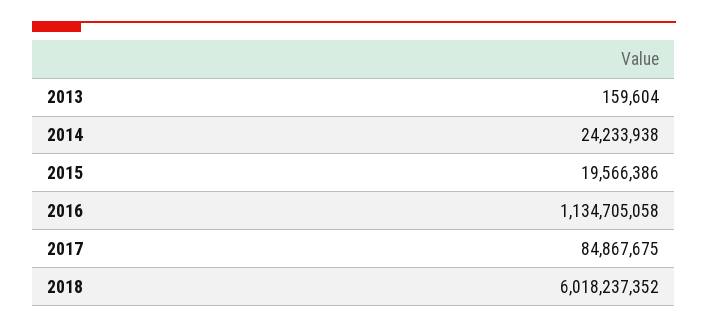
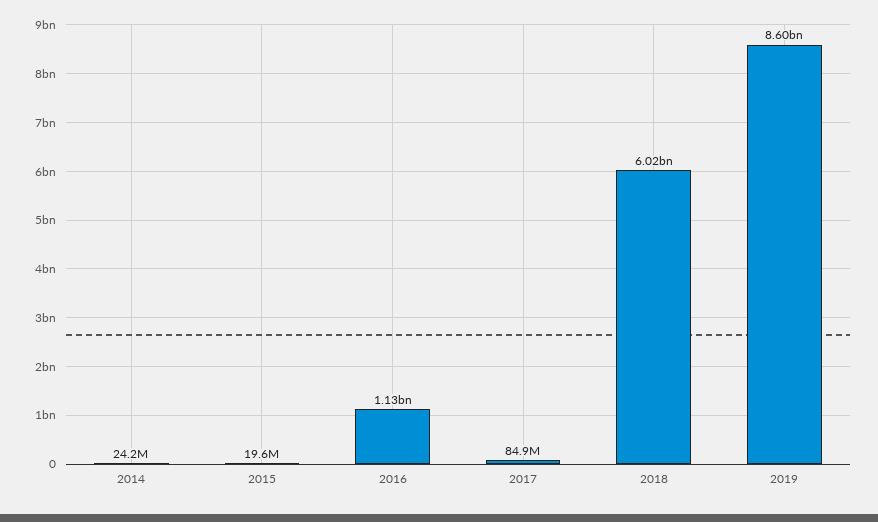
2013: 159604 -> none
2019: none -> 8600000000

